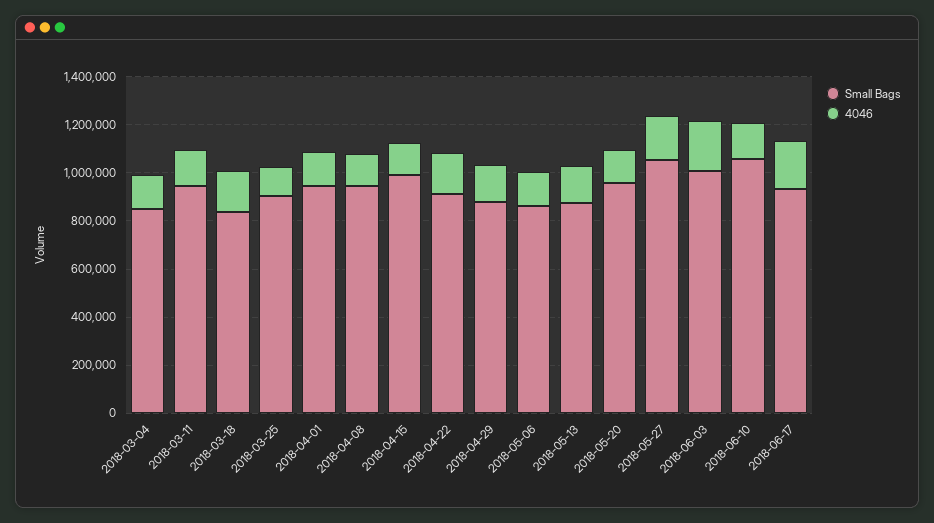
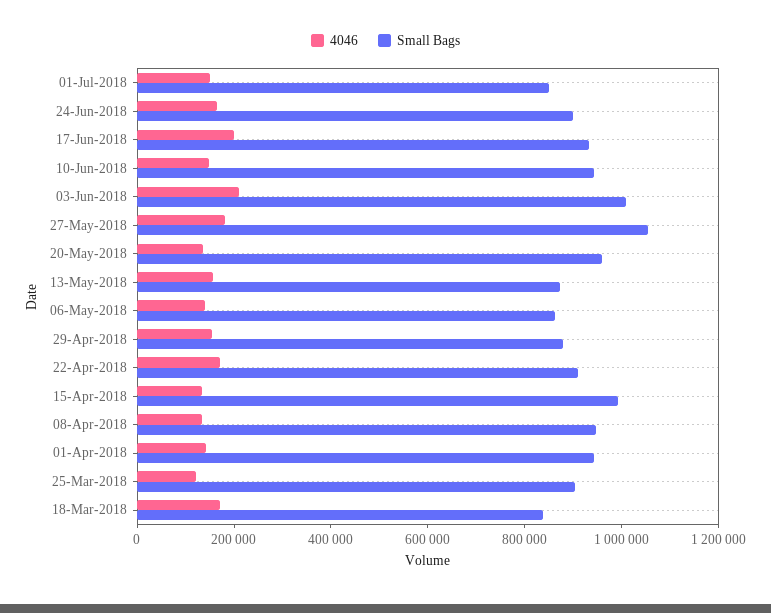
Small Bags, 2018-03-04: 850000 -> none
4046, 2018-03-04: 150000 -> none
Small Bags, 2018-03-11: 950000 -> none
4046, 2018-03-11: 150000 -> none
Small Bags, 2018-06-10: 1050000 -> 950000
4046, 01-Jul-2018: none -> 150000
Small Bags, 01-Jul-2018: none -> 850000
4046, 24-Jun-2018: none -> 150000
Small Bags, 24-Jun-2018: none -> 900000

